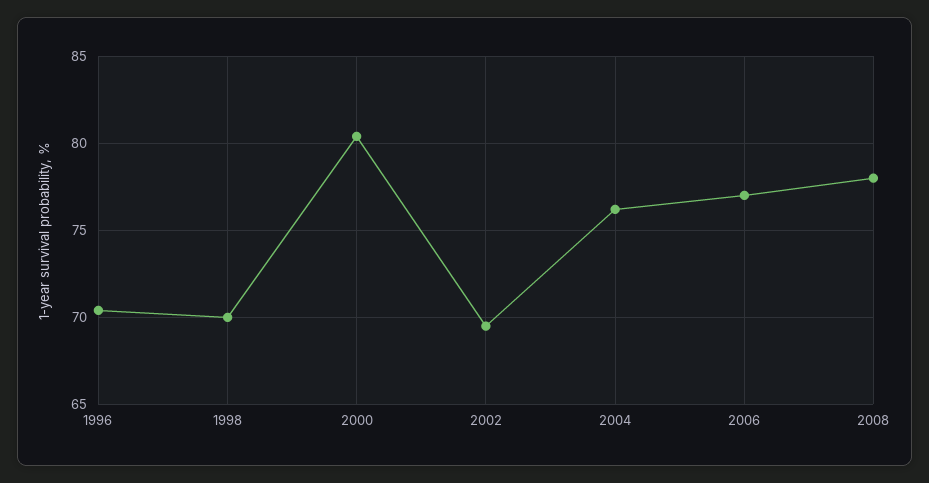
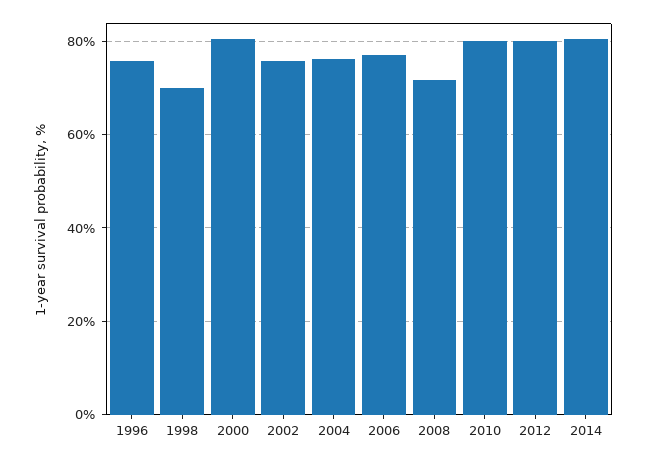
1996: 70.5 -> 76
2002: 69.5 -> 76
2008: 78 -> 72
2010: none -> 80
2012: none -> 80
2014: none -> 80

